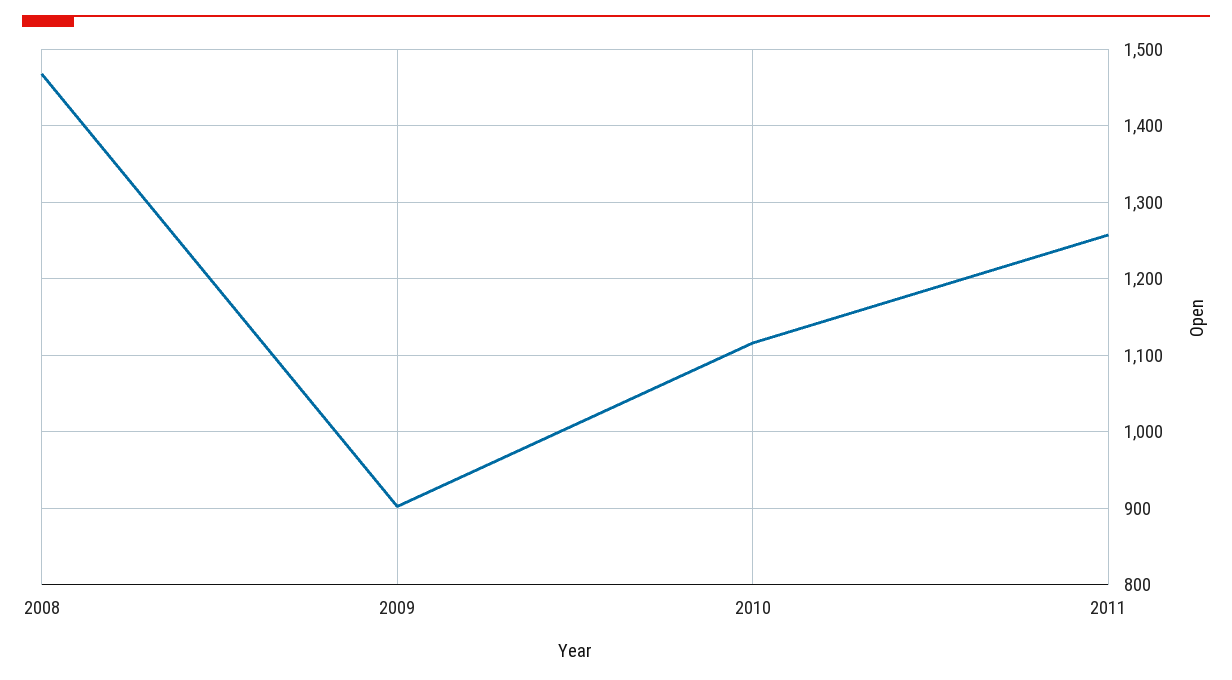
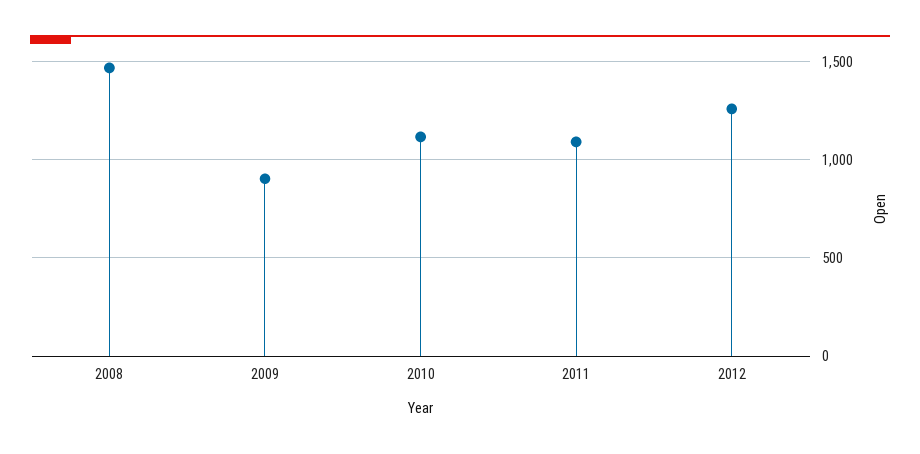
2011: 1260 -> 1100
2012: none -> 1250

